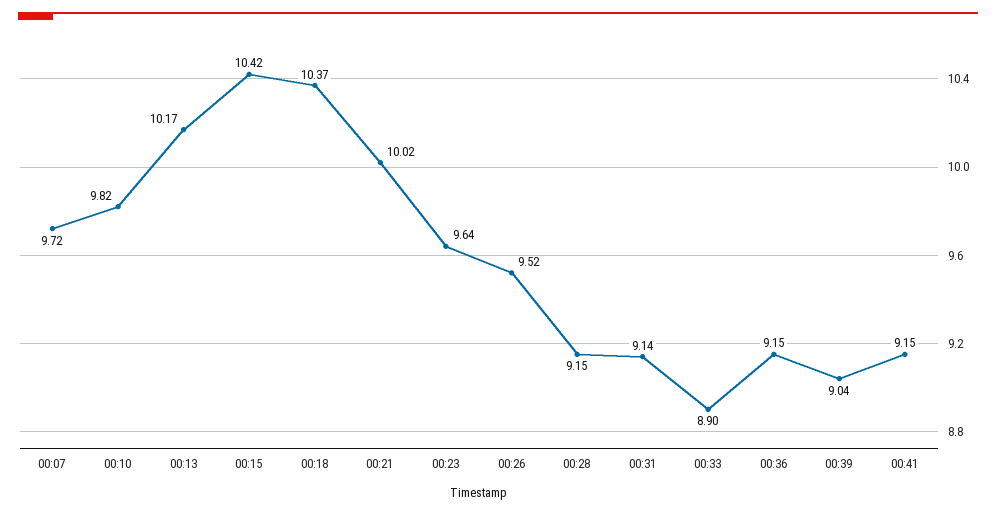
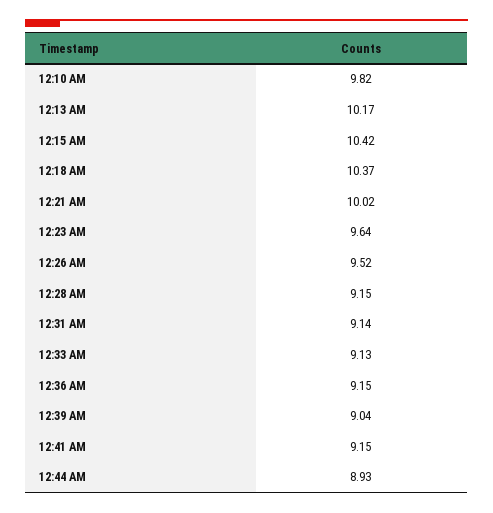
00:07: 9.72 -> none
00:33: 8.9 -> 9.13
12:44 AM: none -> 8.93

